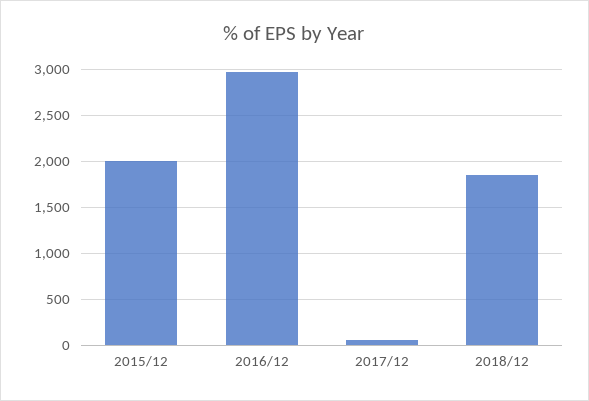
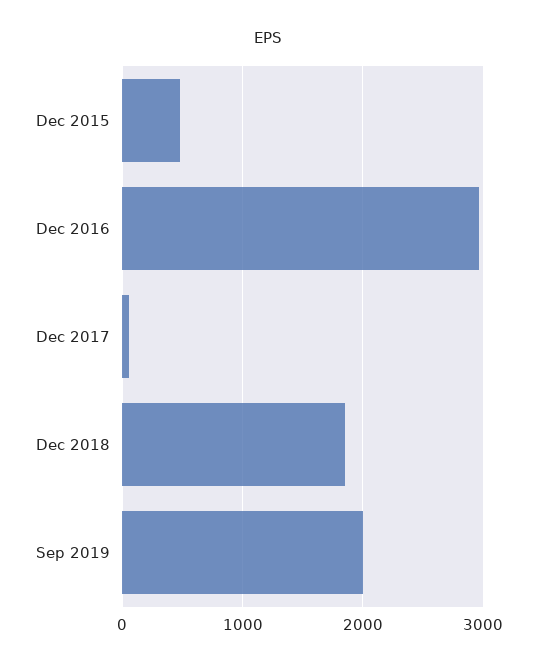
2015/12: 2000 -> 500
Sep 2019: none -> 2000

